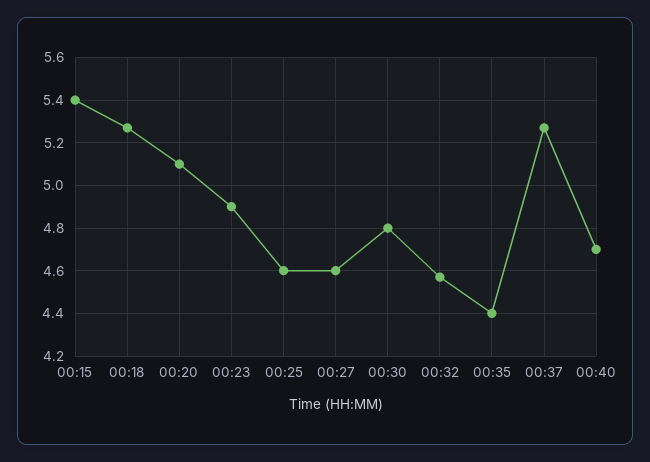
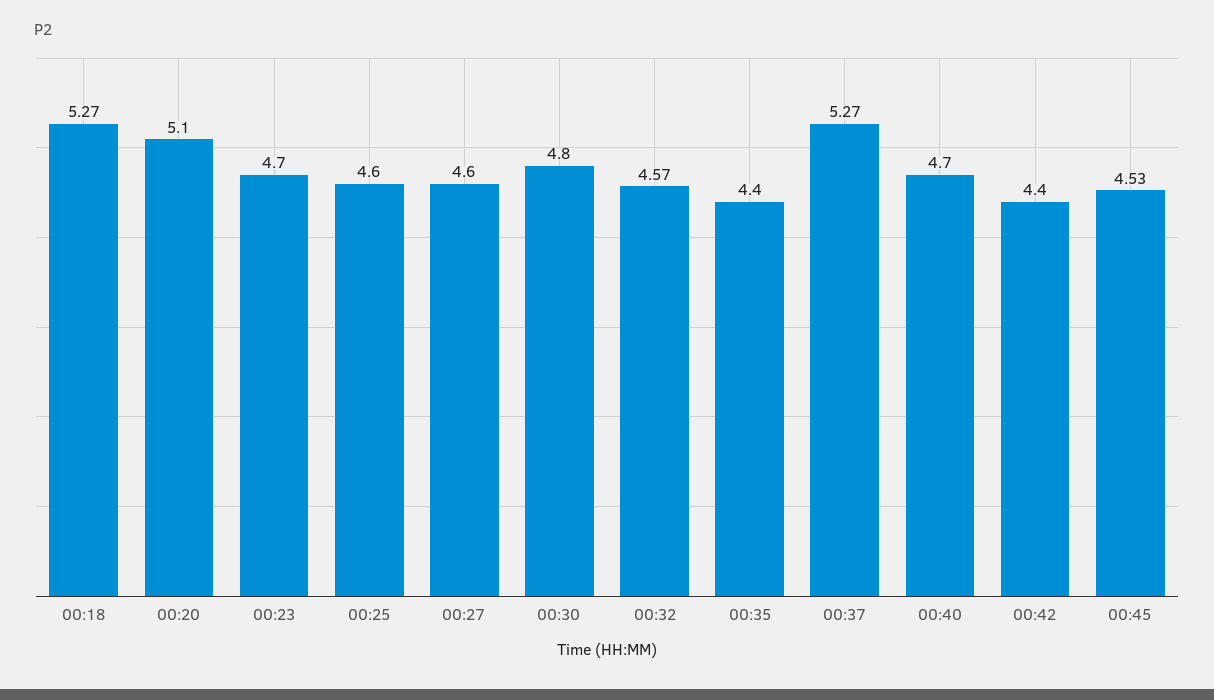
00:15: 5.4 -> none
00:23: 4.9 -> 4.7
00:42: none -> 4.4
00:45: none -> 4.53

